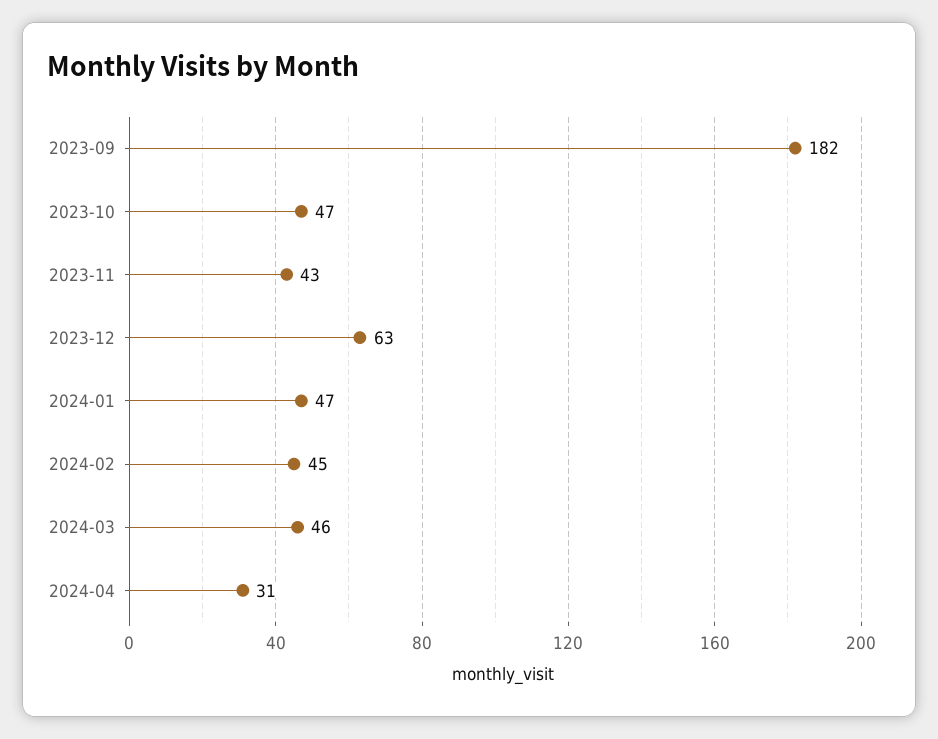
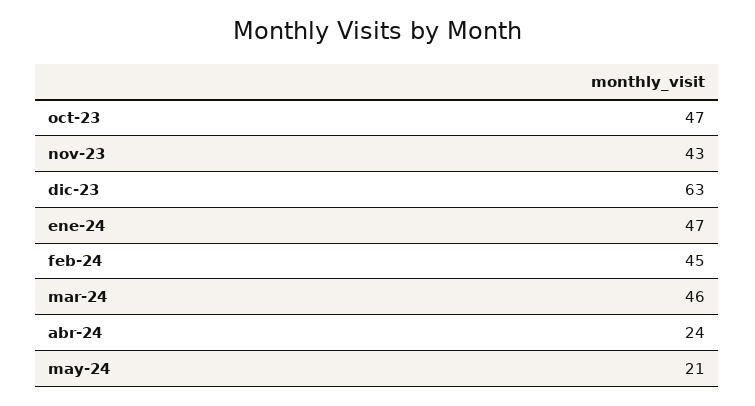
2023-09: 182 -> none
2024-04: 31 -> 24
may-24: none -> 21

